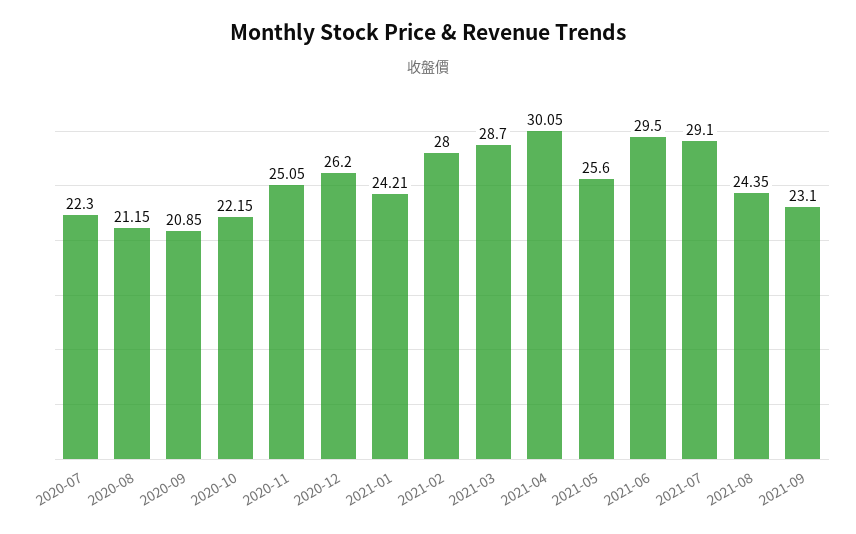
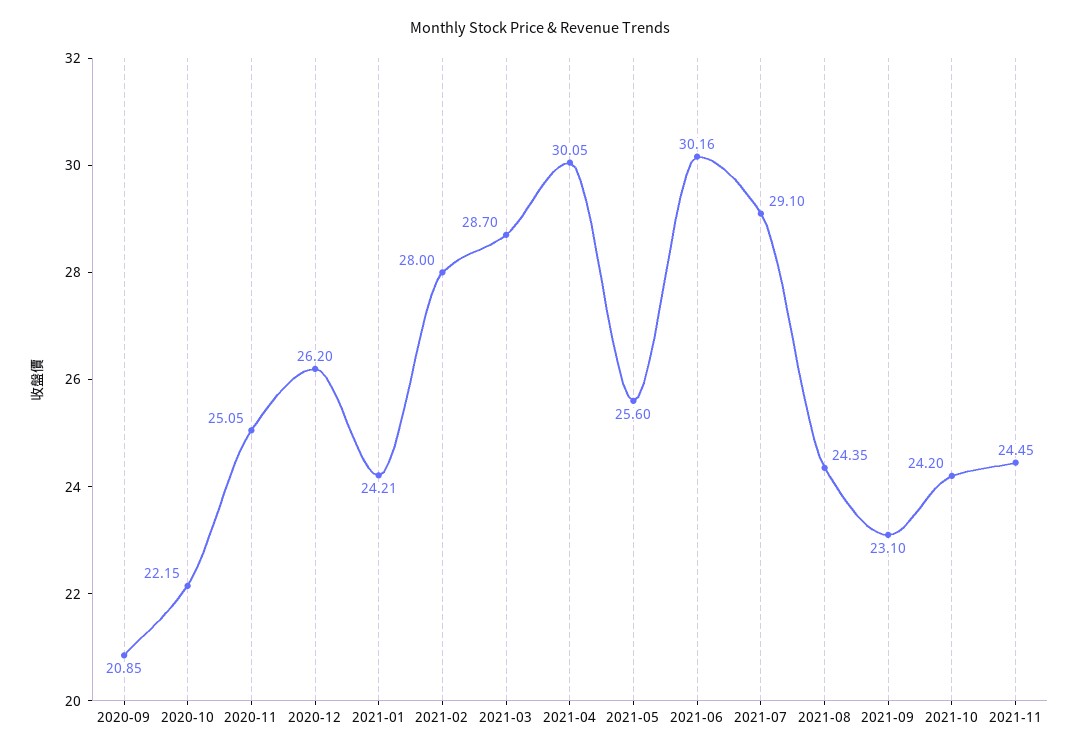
2020-07: 22.3 -> none
2020-08: 21.15 -> none
2021-06: 29.5 -> 30.16
2021-10: none -> 24.2
2021-11: none -> 24.45

